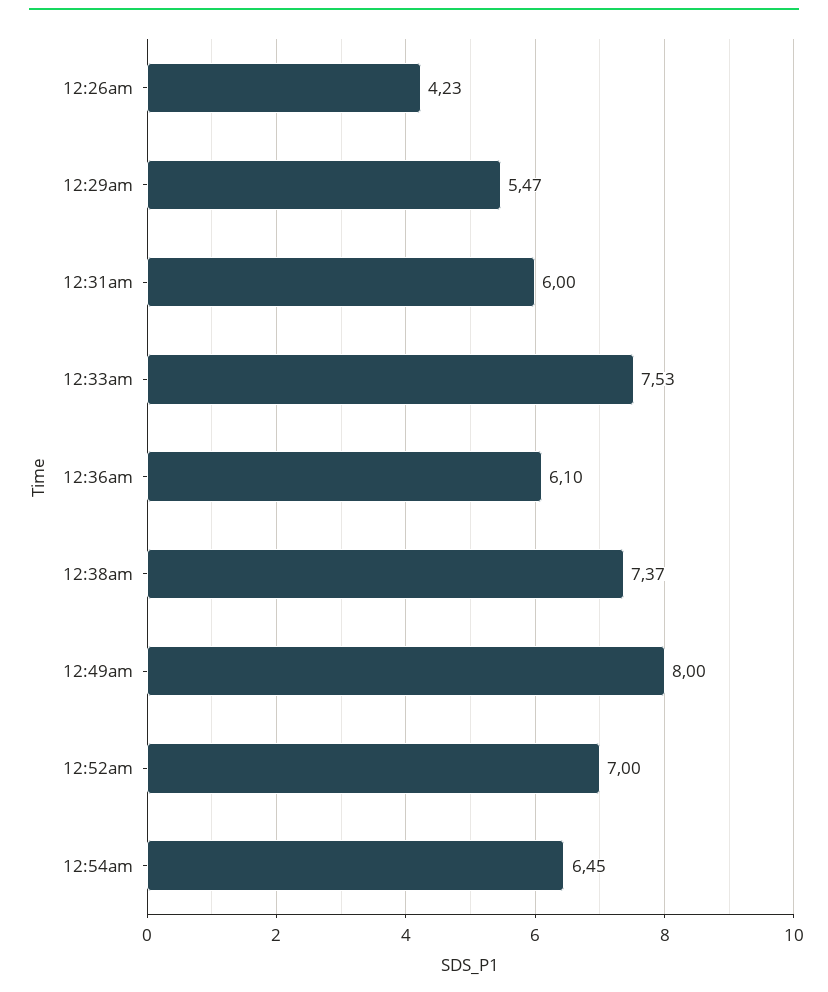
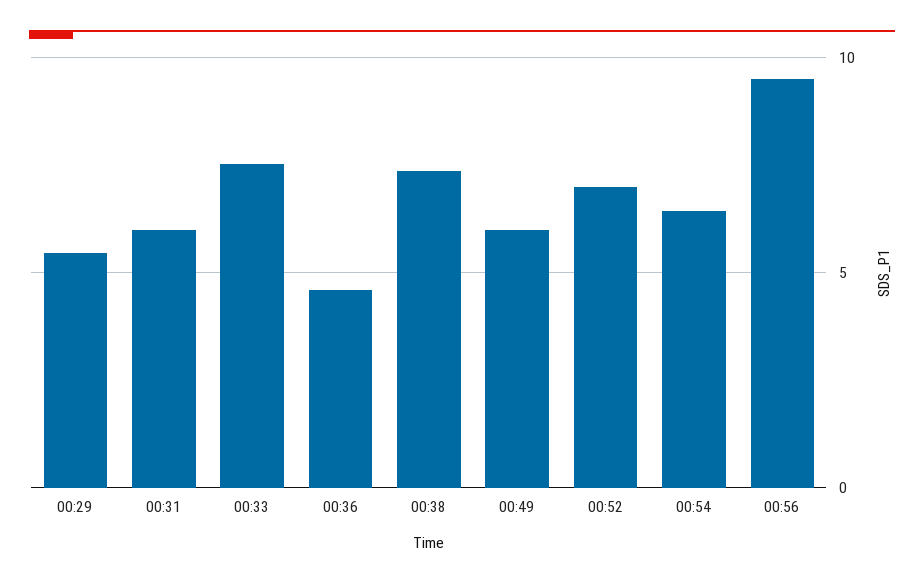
12:26am: 4.23 -> none
12:36am: 6.1 -> 4.5
12:49am: 8 -> 6
00:56: none -> 9.5

